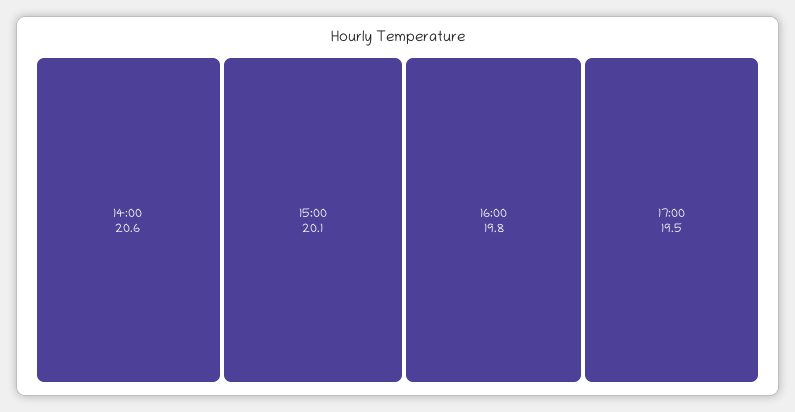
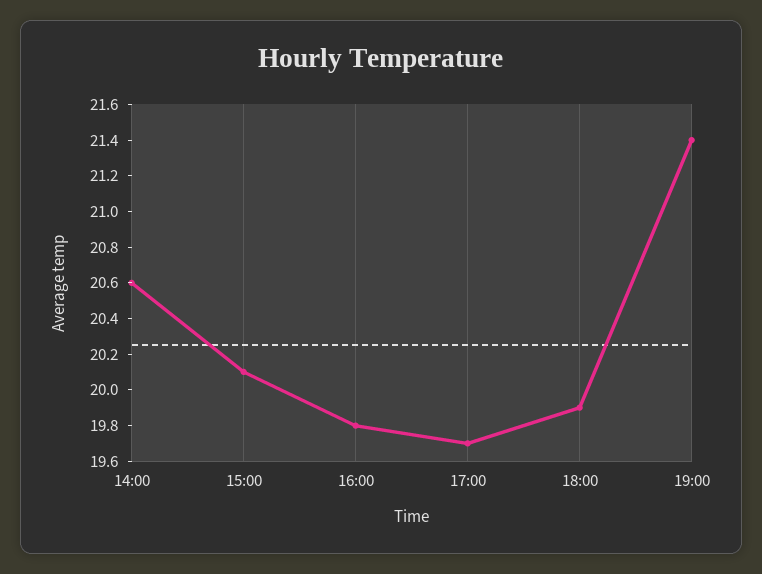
17:00: 19.5 -> 19.7
18:00: none -> 19.9
19:00: none -> 21.4

